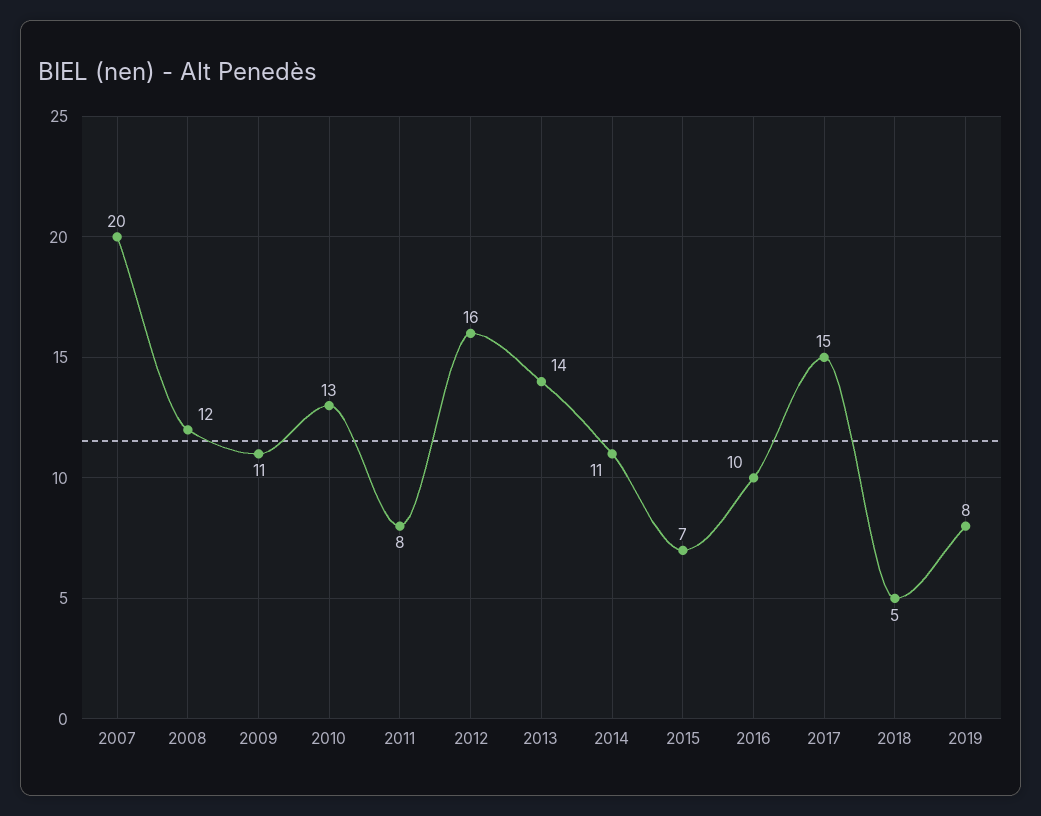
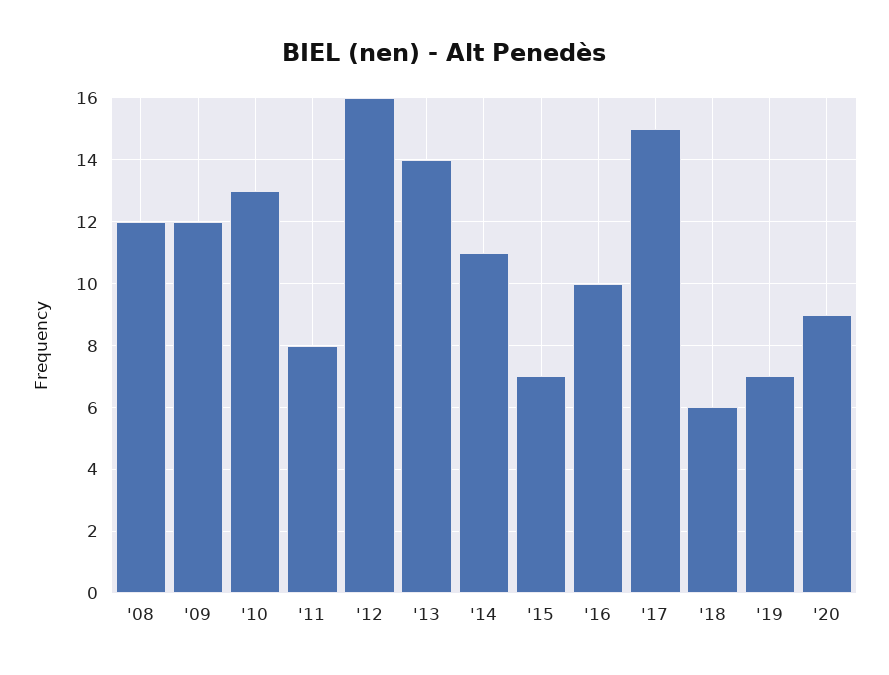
2007: 20 -> none
2009: 11 -> 12
2018: 5 -> 6
2019: 8 -> 7
'20: none -> 9

